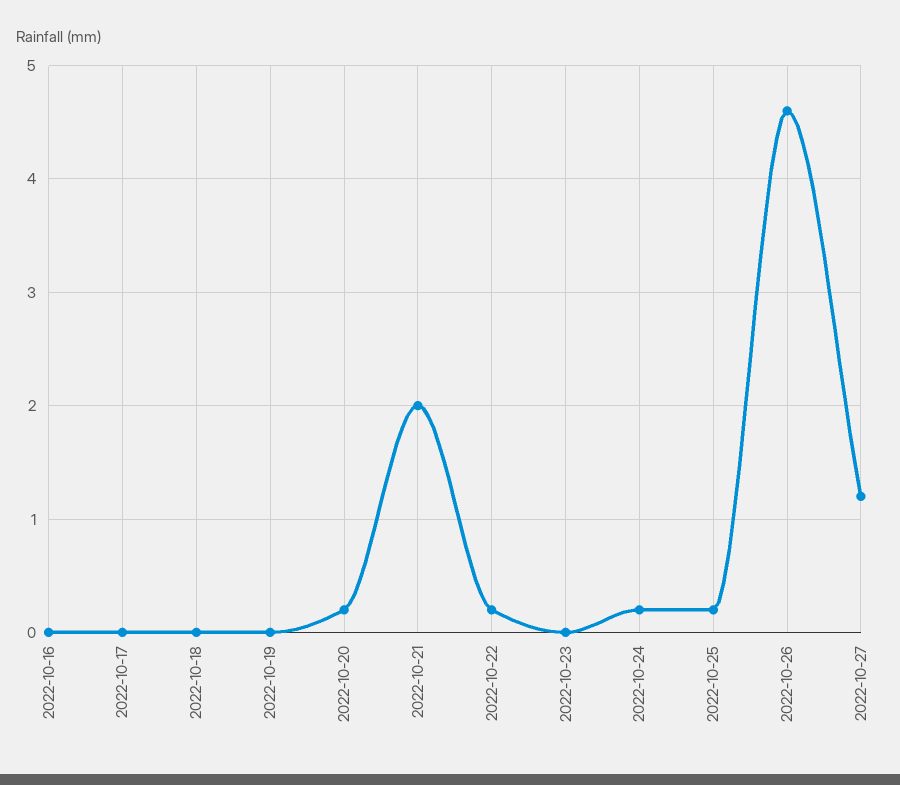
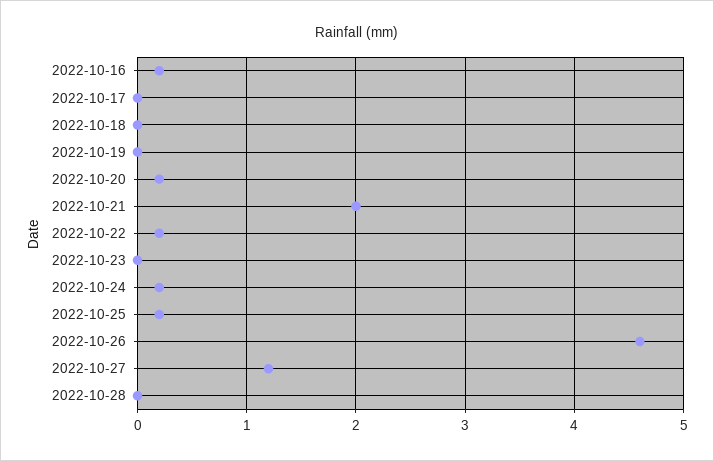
2022-10-16: 0 -> 0.2
2022-10-28: none -> 0

